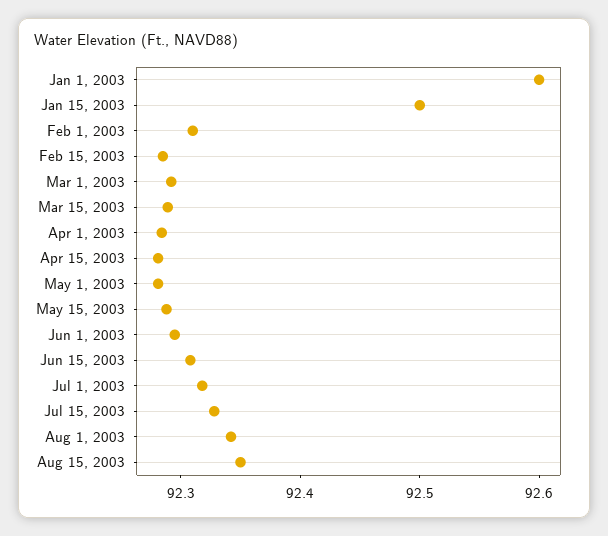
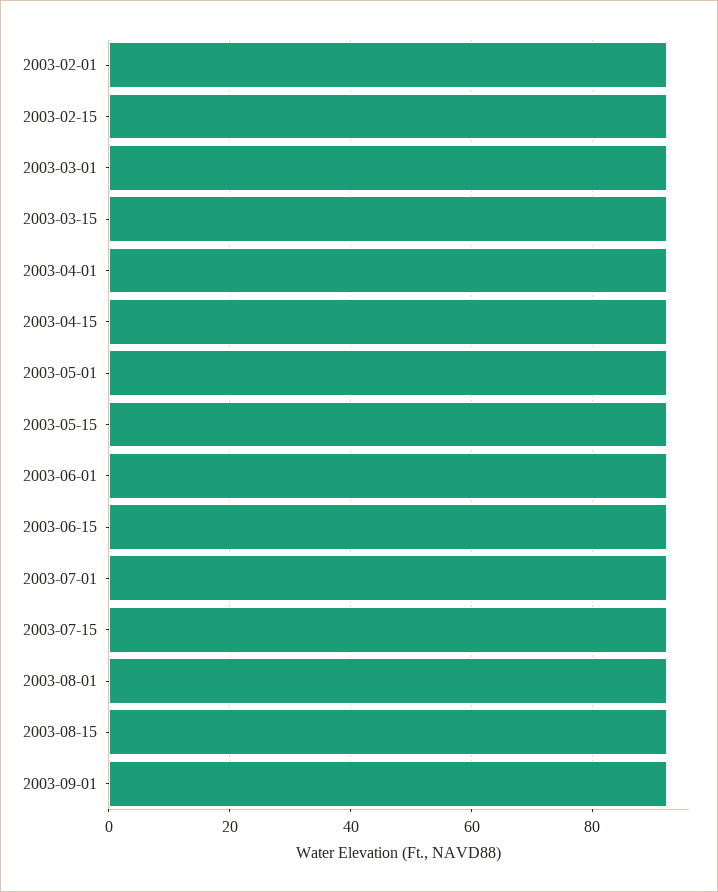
Jan 1, 2003: 92.6 -> none
Jan 15, 2003: 92.5 -> none
2003-09-01: none -> 92

